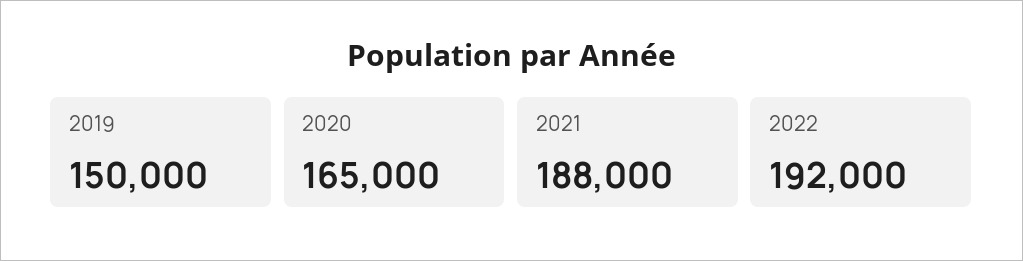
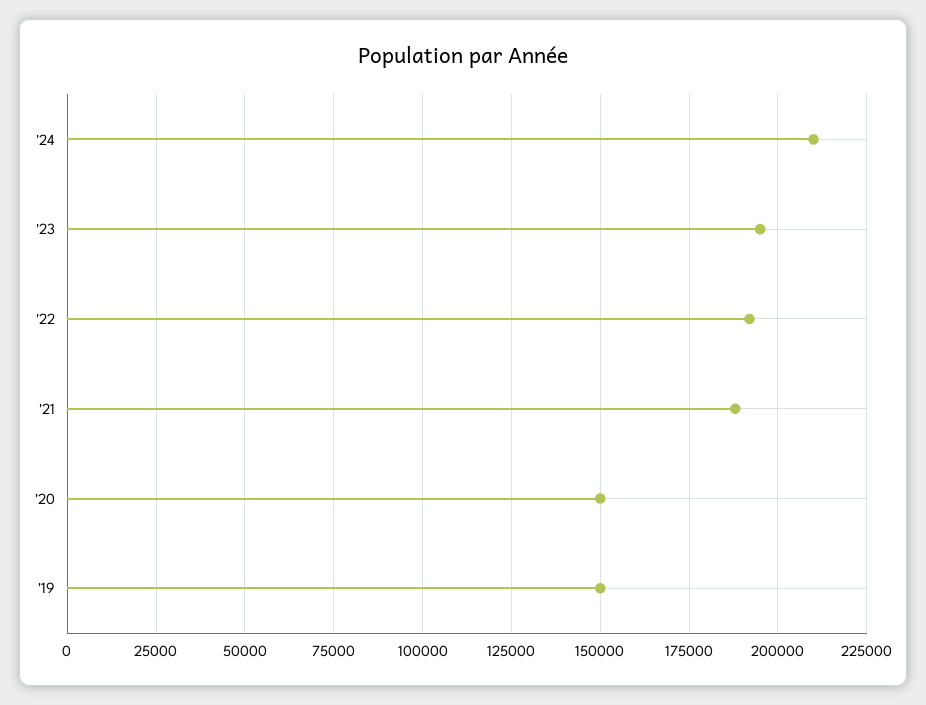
2020: 165000 -> 150000
'24: none -> 210000
'23: none -> 195000

